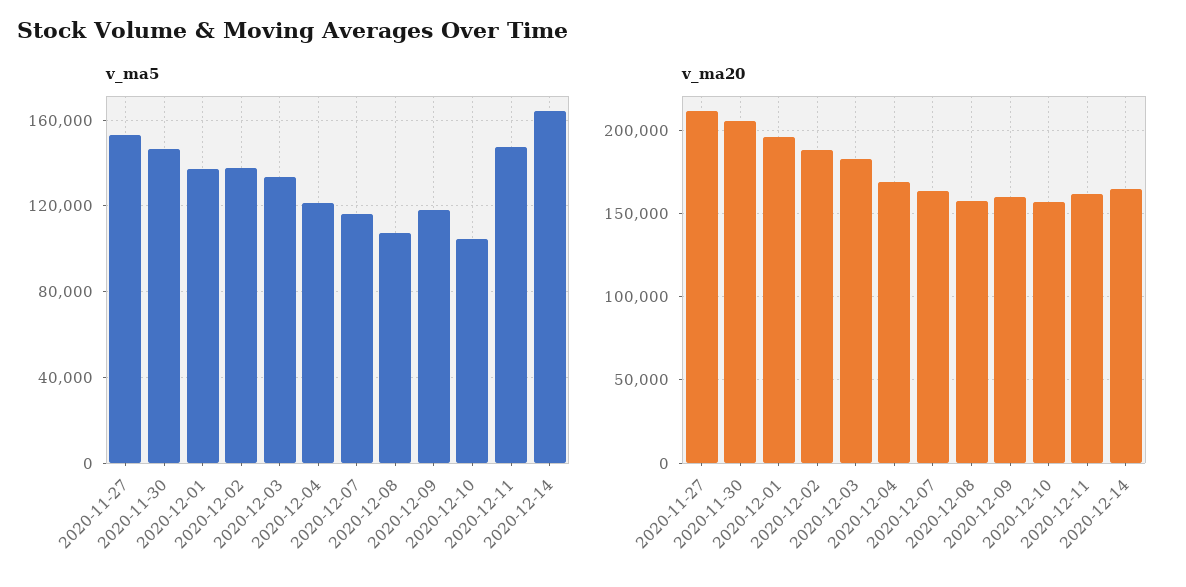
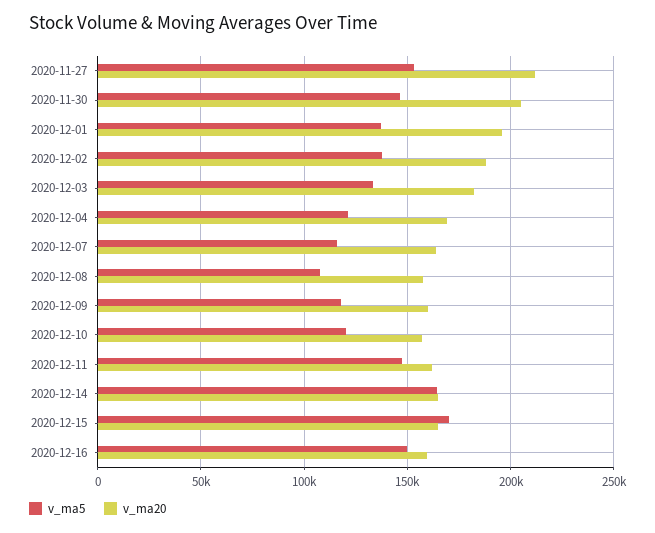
v_ma5, 2020-12-10: 105000 -> 120000
v_ma5, 2020-12-15: none -> 170000
v_ma20, 2020-12-15: none -> 165000
v_ma5, 2020-12-16: none -> 150000
v_ma20, 2020-12-16: none -> 160000

